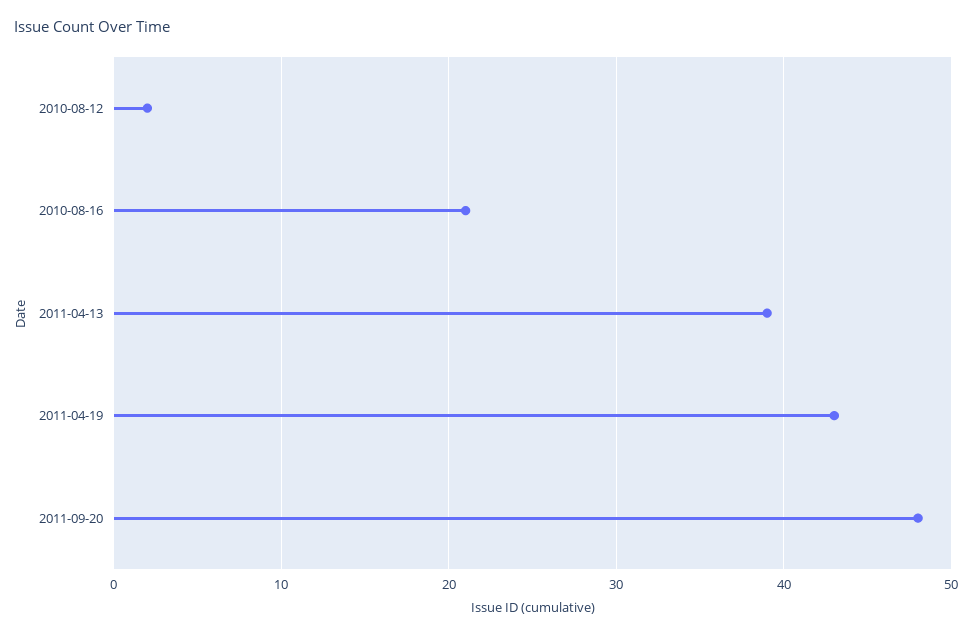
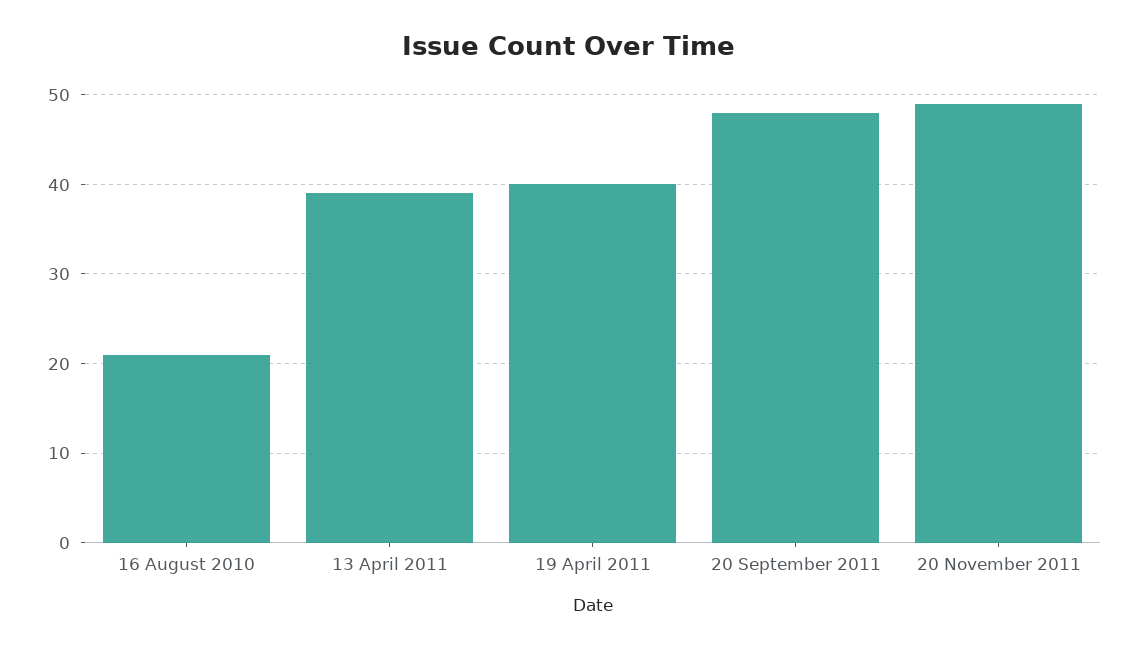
2010-08-12: 2 -> none
2011-04-19: 43 -> 40
20 November 2011: none -> 49

